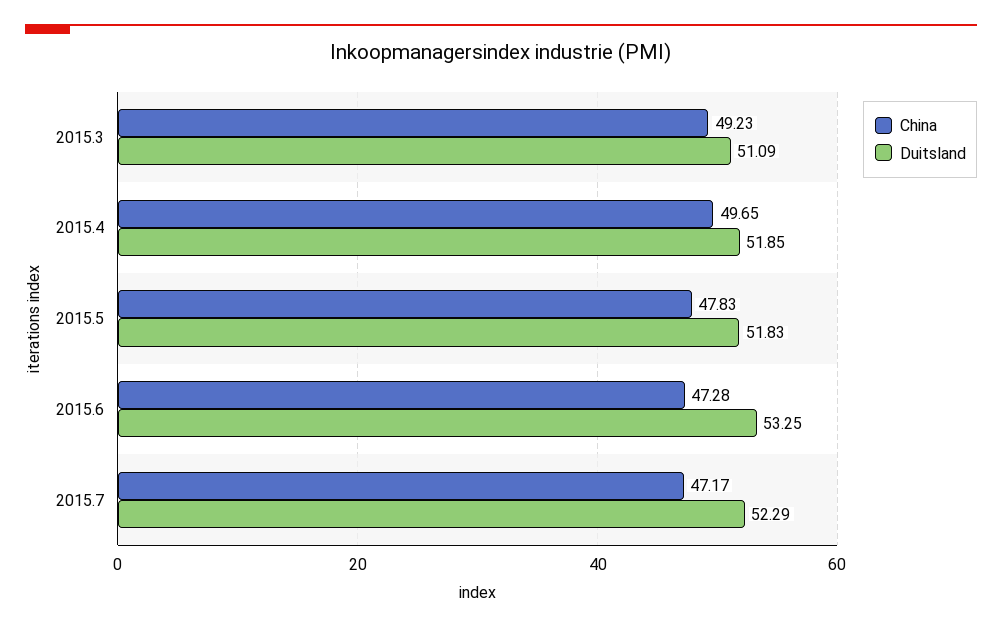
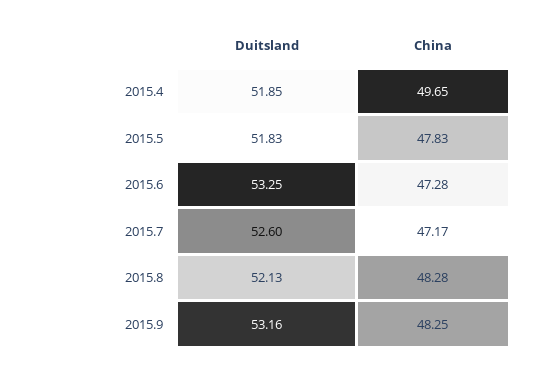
China, 2015.3: 49.23 -> none
Duitsland, 2015.3: 51.09 -> none
Duitsland, 2015.7: 52.29 -> 52.6
Duitsland, 2015.8: none -> 52.13
China, 2015.8: none -> 48.28
Duitsland, 2015.9: none -> 53.16
China, 2015.9: none -> 48.25

